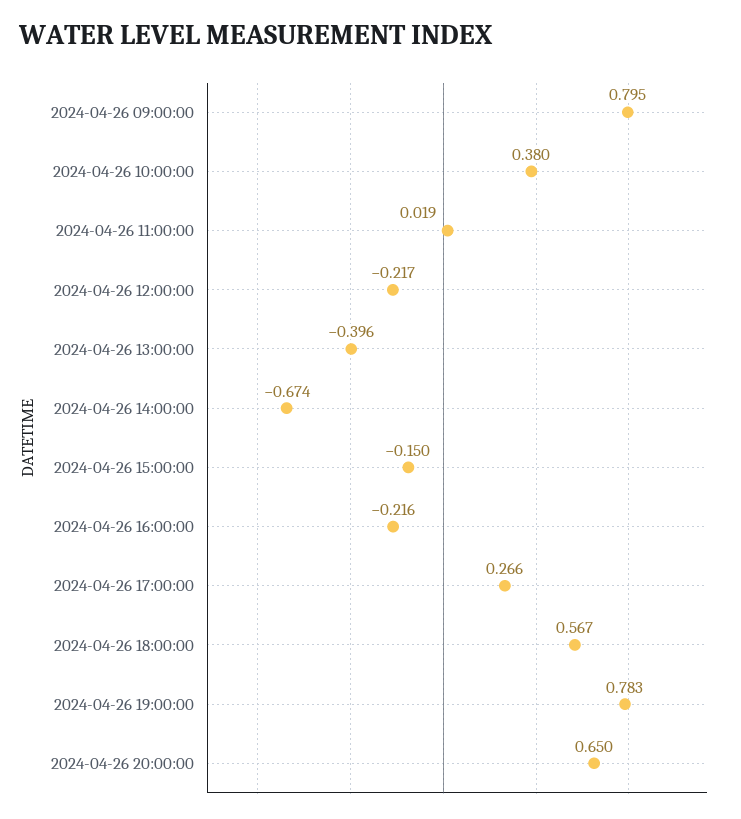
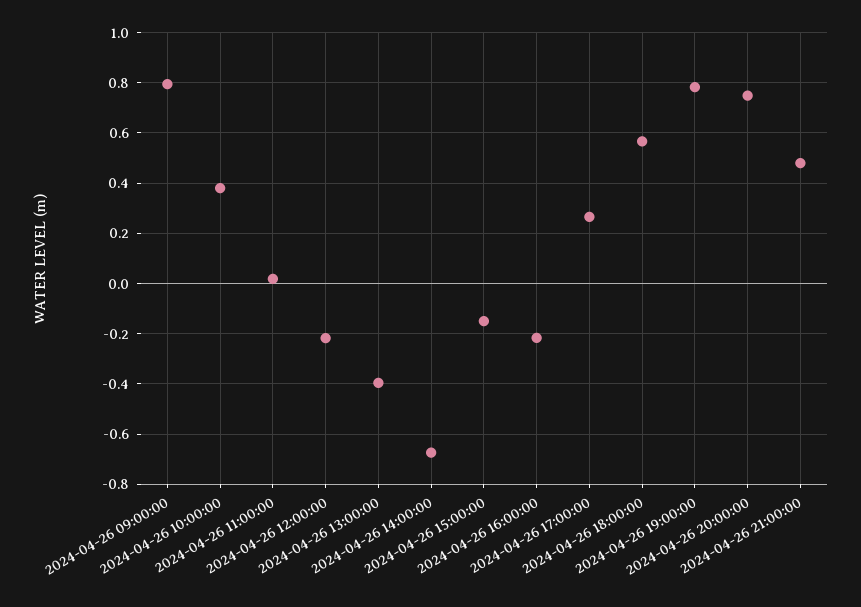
2024-04-26 20:00:00: 0.65 -> 0.75
2024-04-26 21:00:00: none -> 0.475

